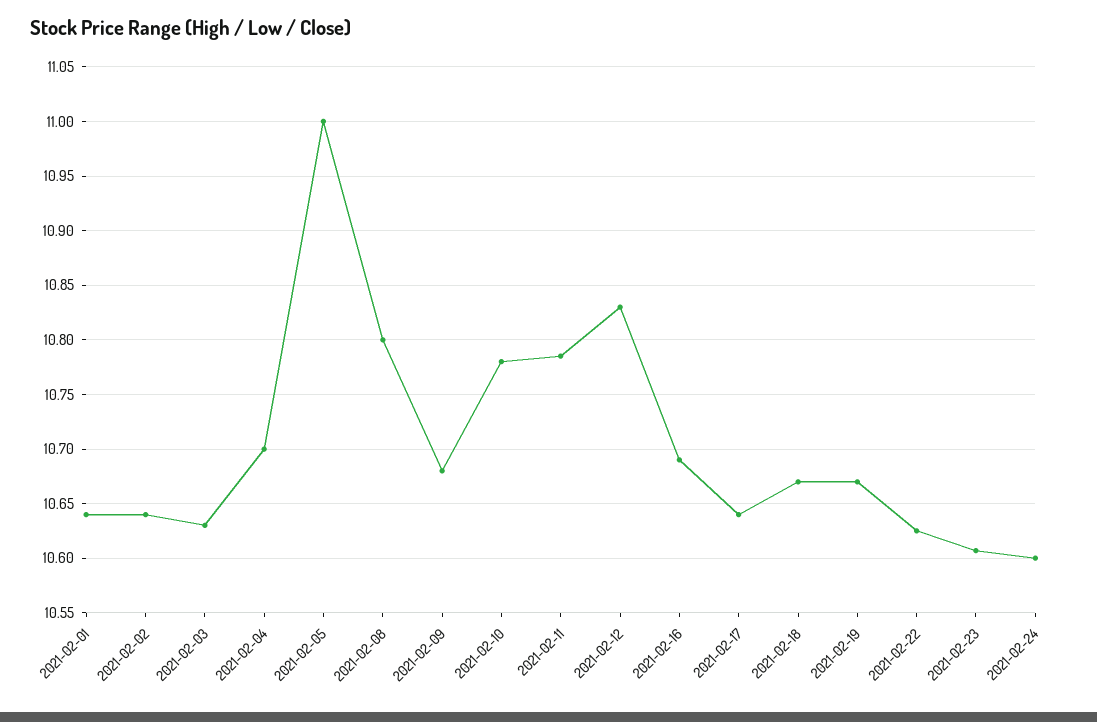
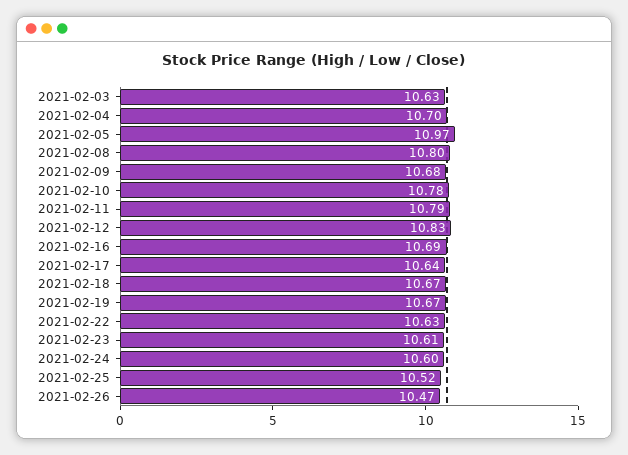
2021-02-01: 10.64 -> none
2021-02-02: 10.64 -> none
2021-02-05: 11 -> 10.97
2021-02-25: none -> 10.52
2021-02-26: none -> 10.47

